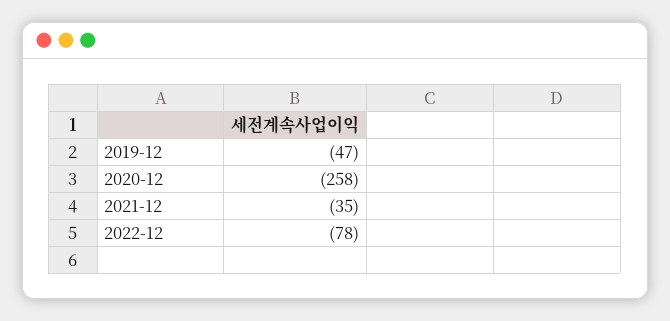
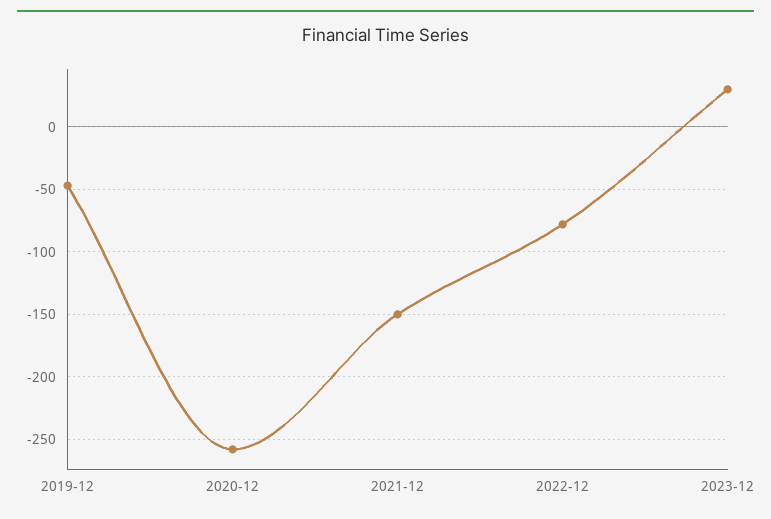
2021-12: -35 -> -150
2023-12: none -> 30

